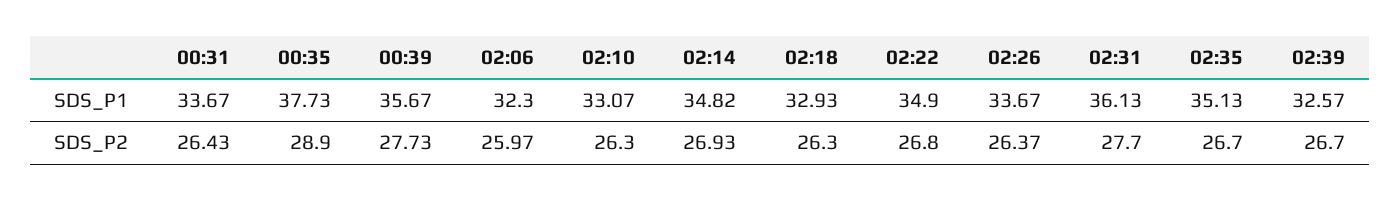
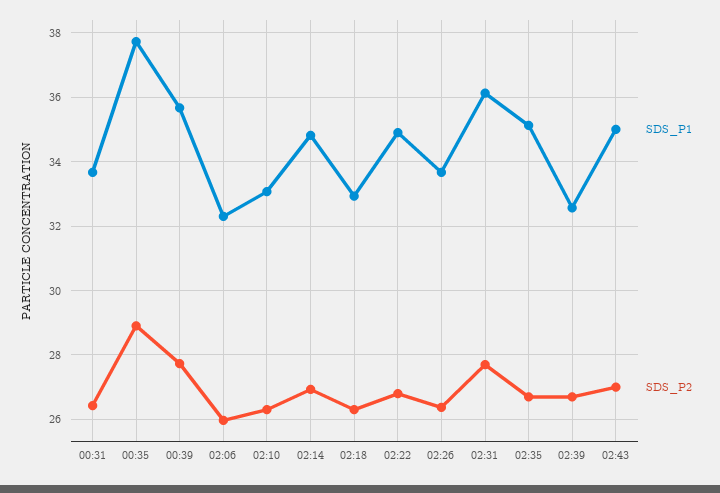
SDS_P1, 02:43: none -> 35
SDS_P2, 02:43: none -> 27

